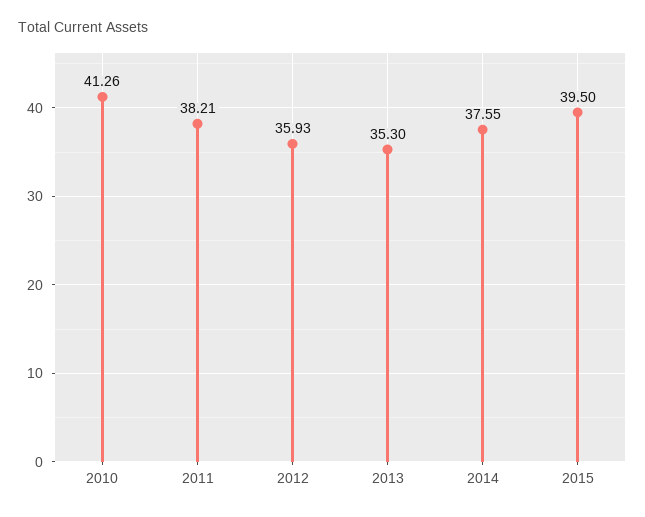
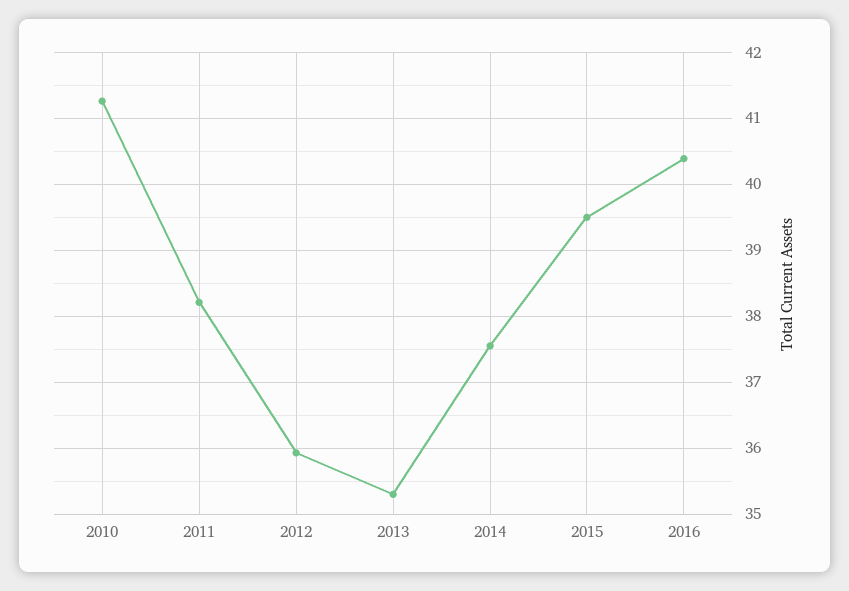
2016: none -> 40.4

